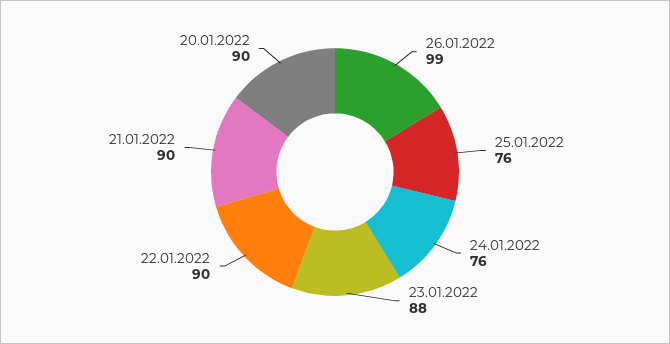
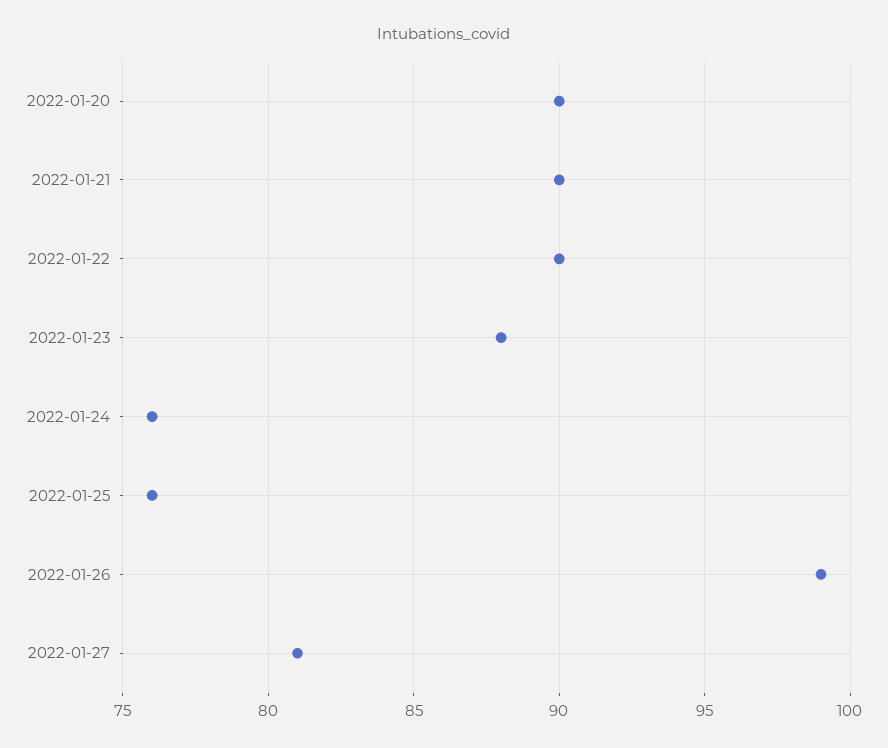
2022-01-27: none -> 81

